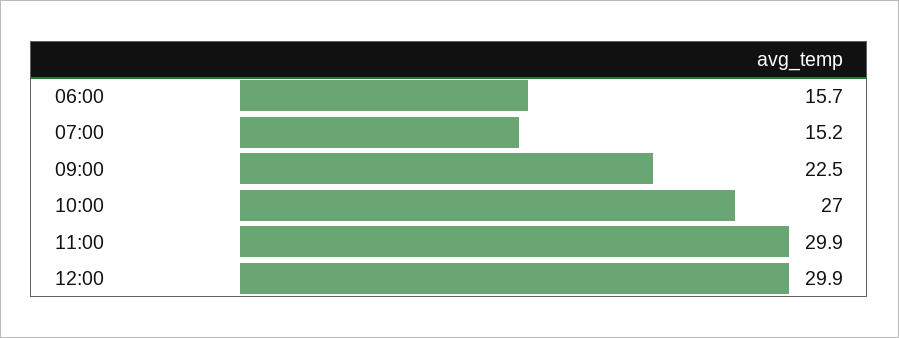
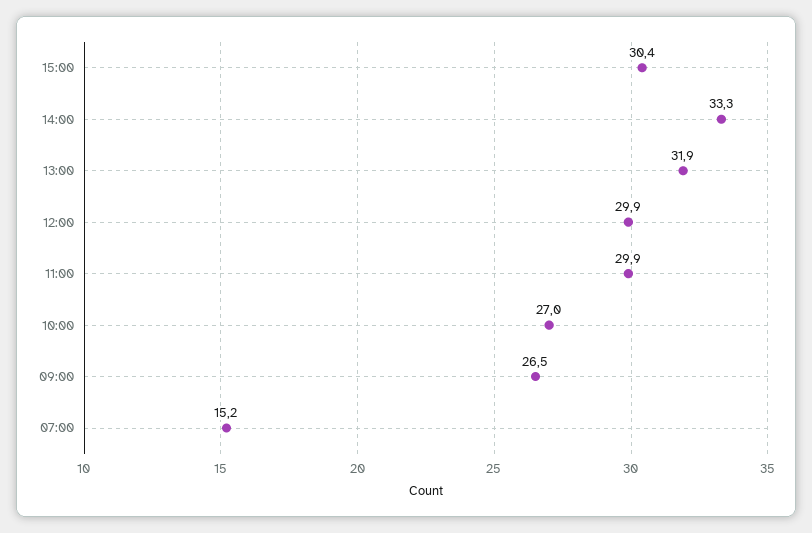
06:00: 15.7 -> none
09:00: 22.5 -> 26.5
15:00: none -> 30.4
14:00: none -> 33.3
13:00: none -> 31.9

